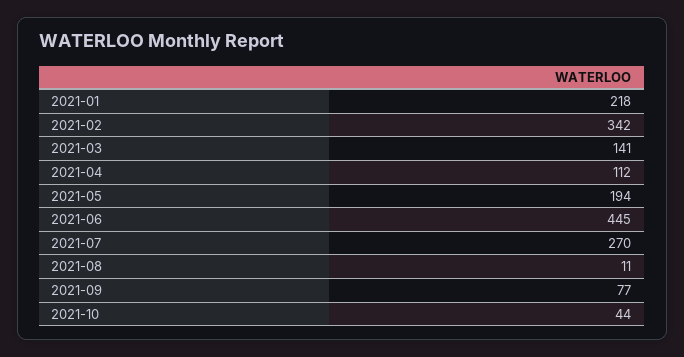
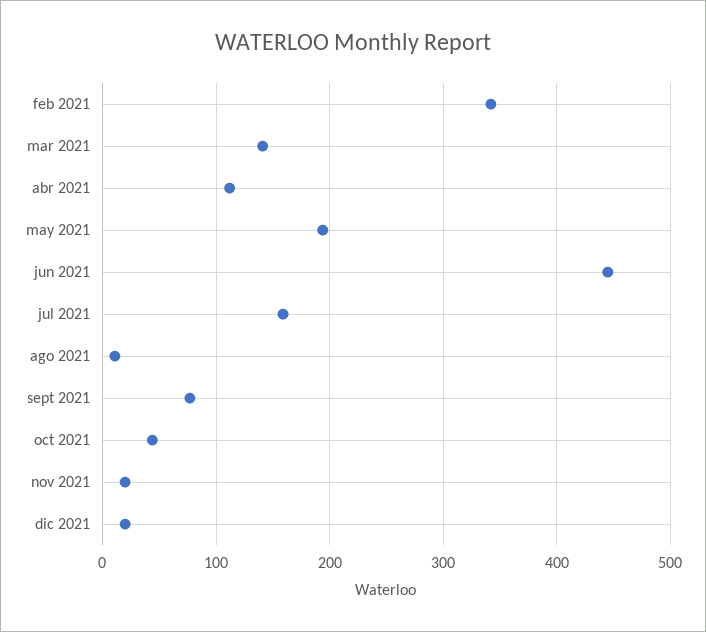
2021-01: 218 -> none
2021-07: 270 -> 160
nov 2021: none -> 20
dic 2021: none -> 20

